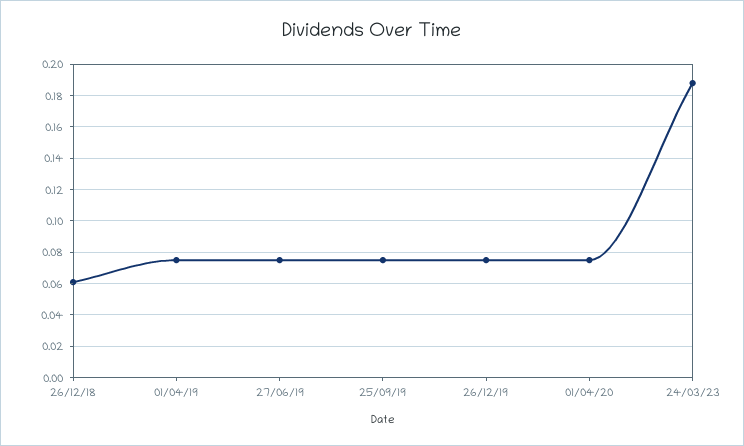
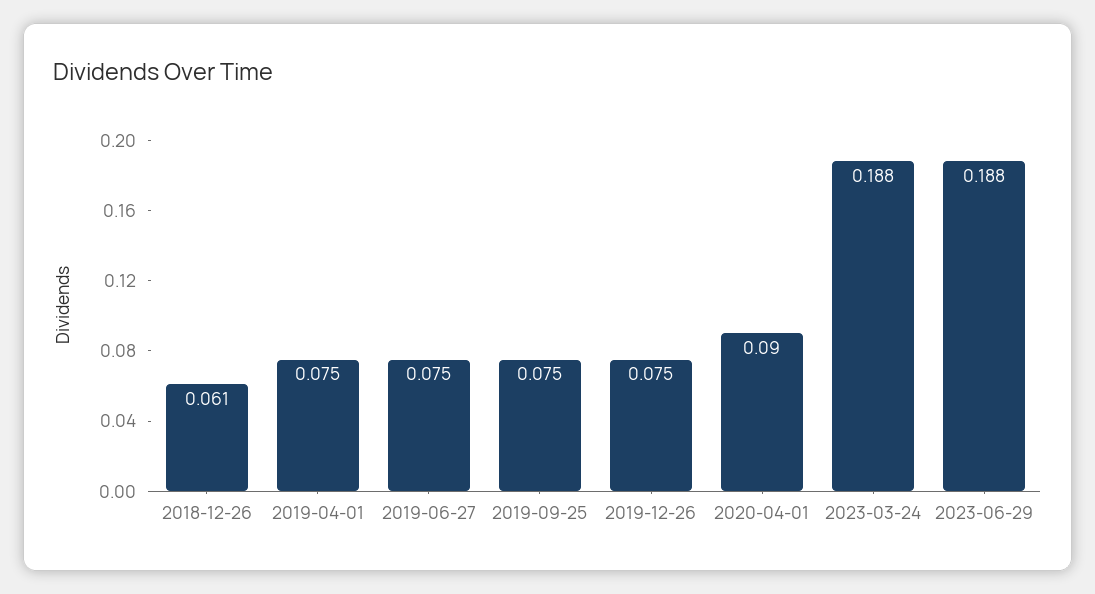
01/04/20: 0.075 -> 0.09
2023-06-29: none -> 0.188

